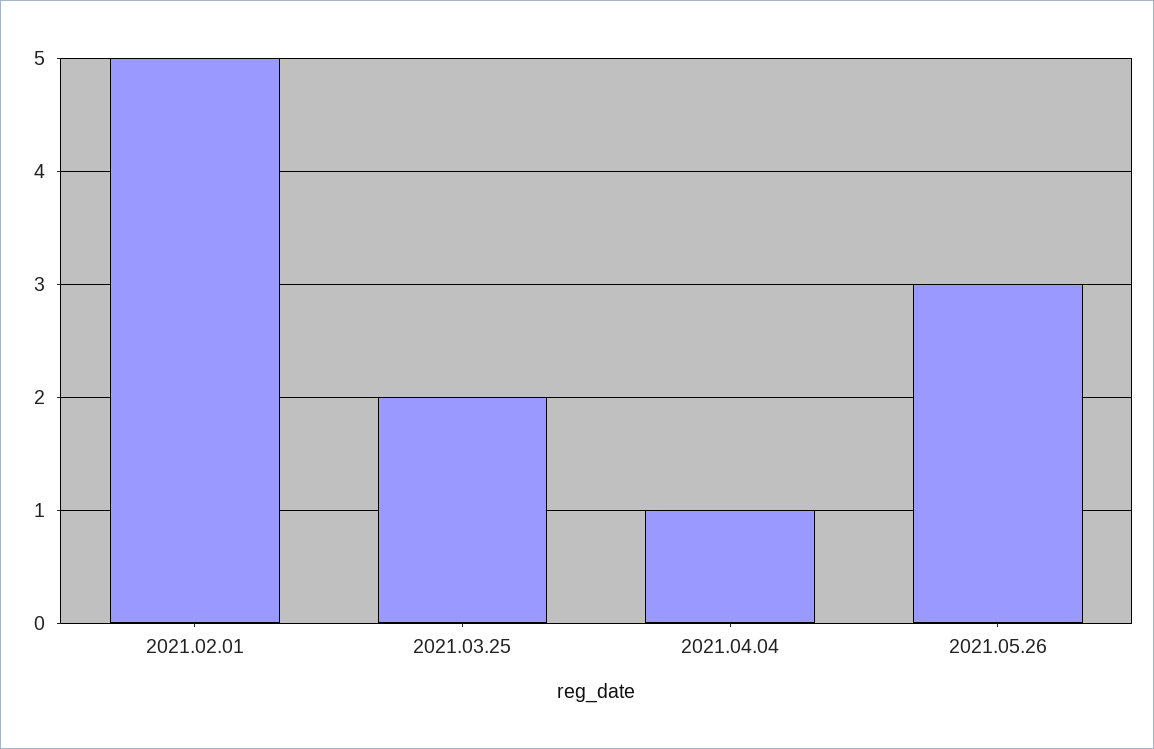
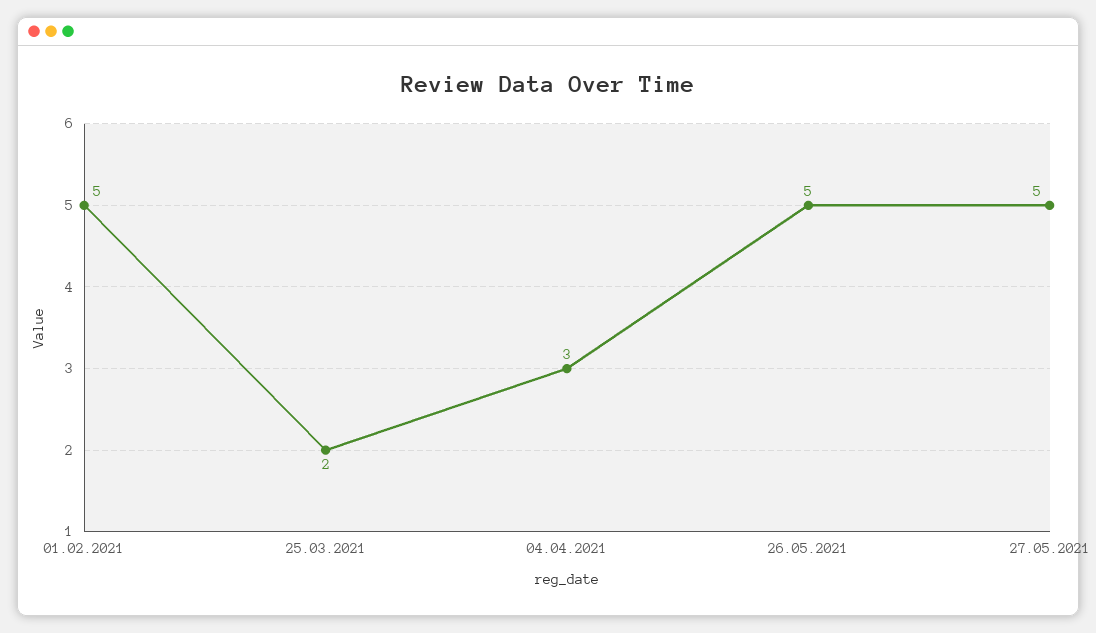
2021.04.04: 1 -> 3
2021.05.26: 3 -> 5
27.05.2021: none -> 5

